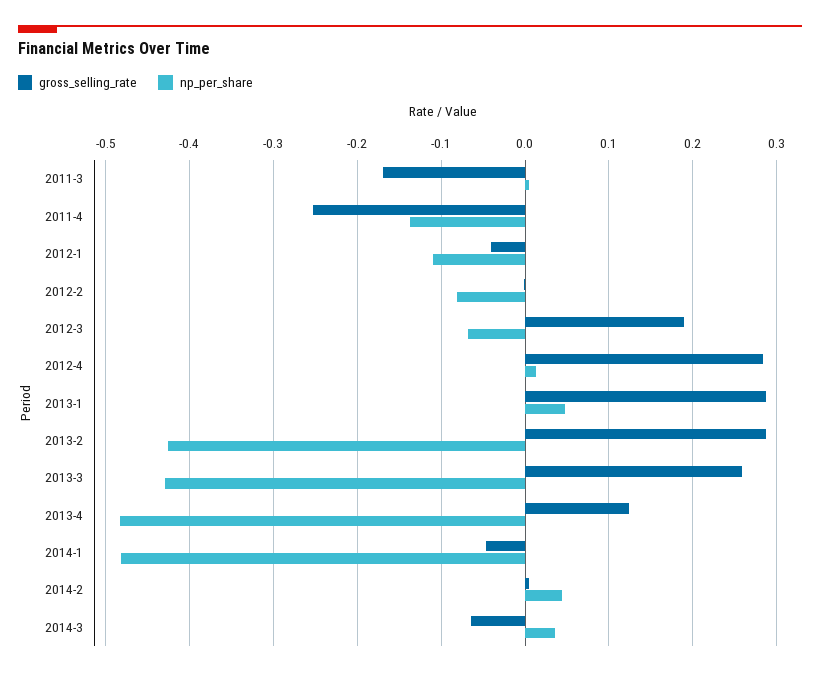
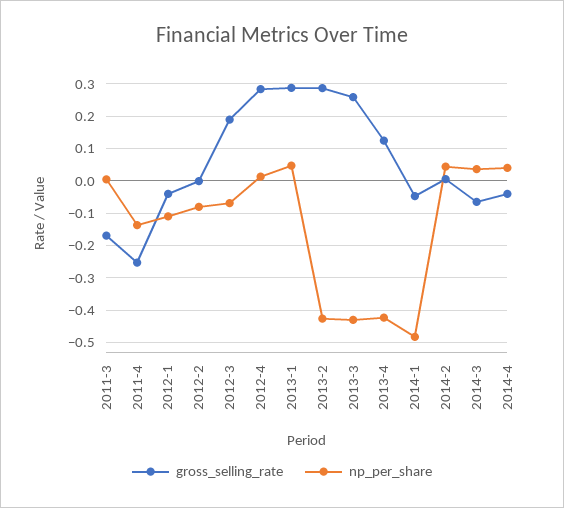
np_per_share, 2013-4: -0.48 -> -0.42
gross_selling_rate, 2014-4: none -> -0.04
np_per_share, 2014-4: none -> 0.04

